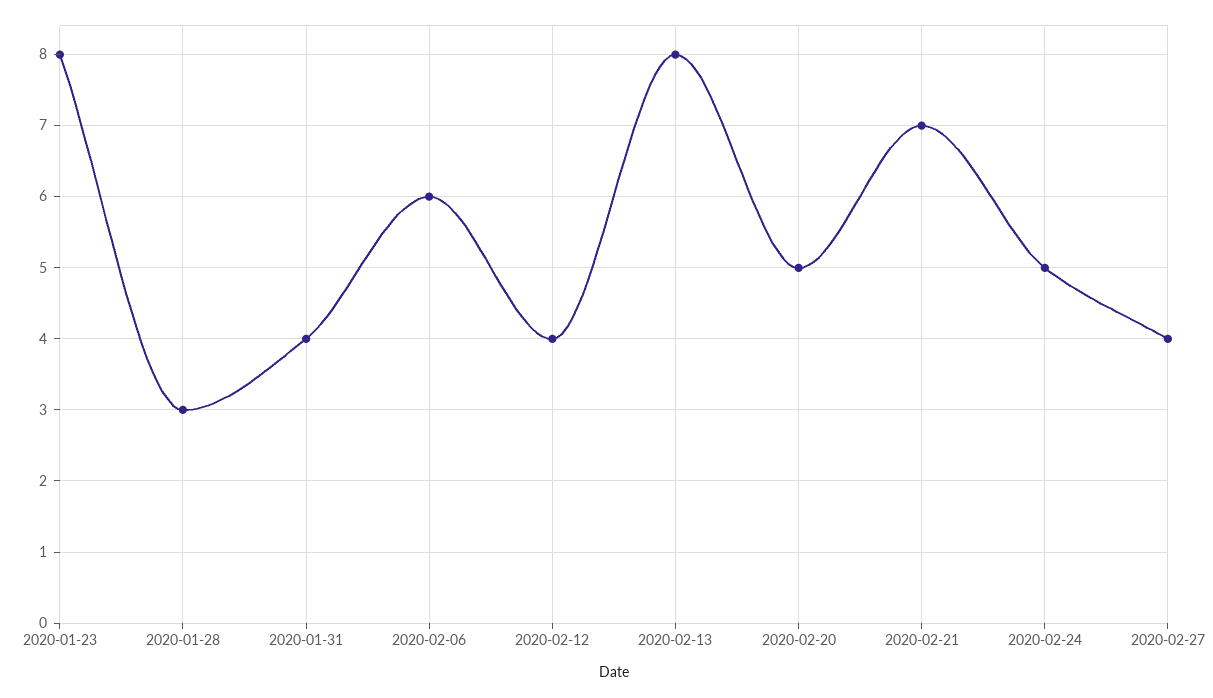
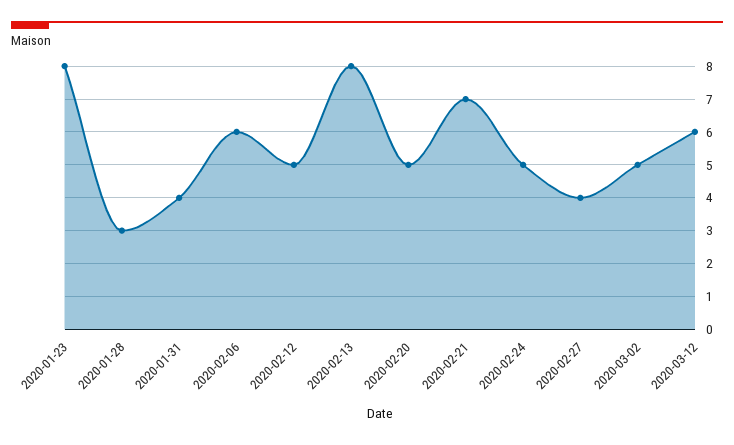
2020-02-12: 4 -> 5
2020-03-02: none -> 5
2020-03-12: none -> 6

